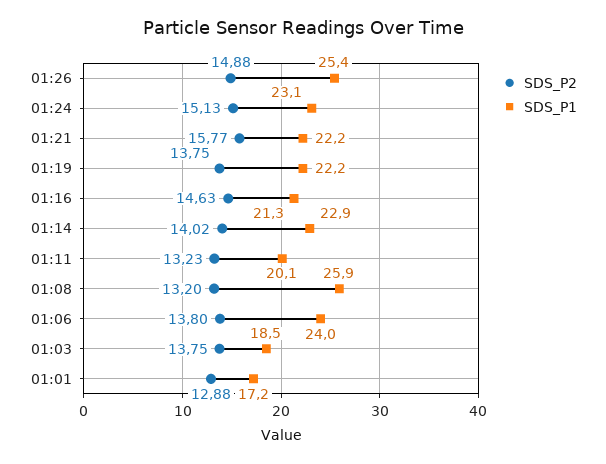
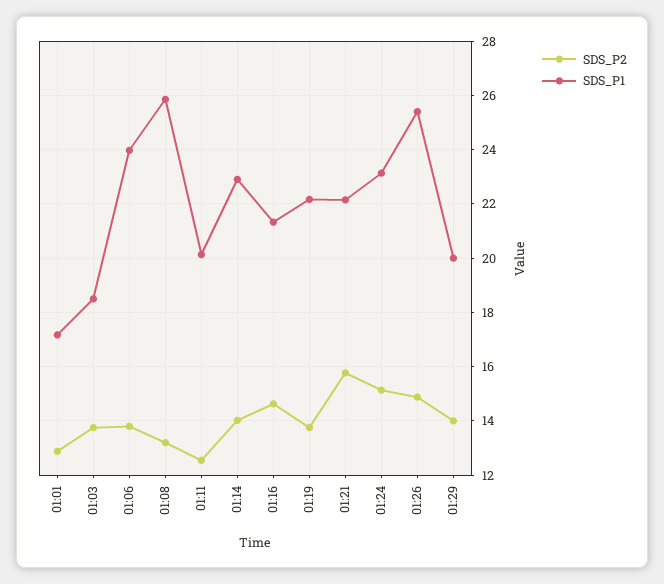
SDS_P2, 01:11: 13.23 -> 12.5
SDS_P2, 01:29: none -> 14
SDS_P1, 01:29: none -> 20

